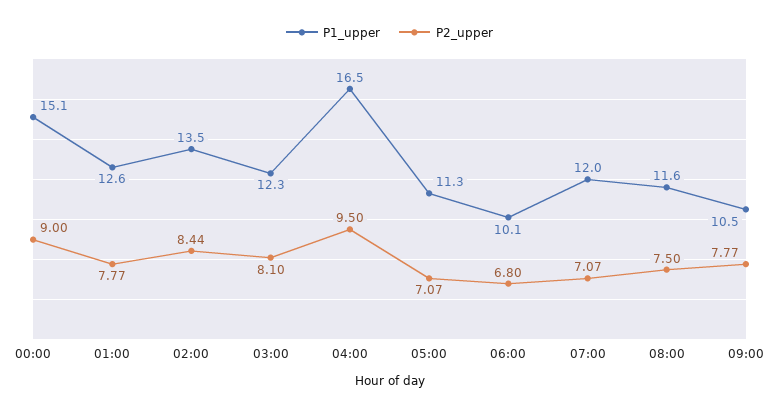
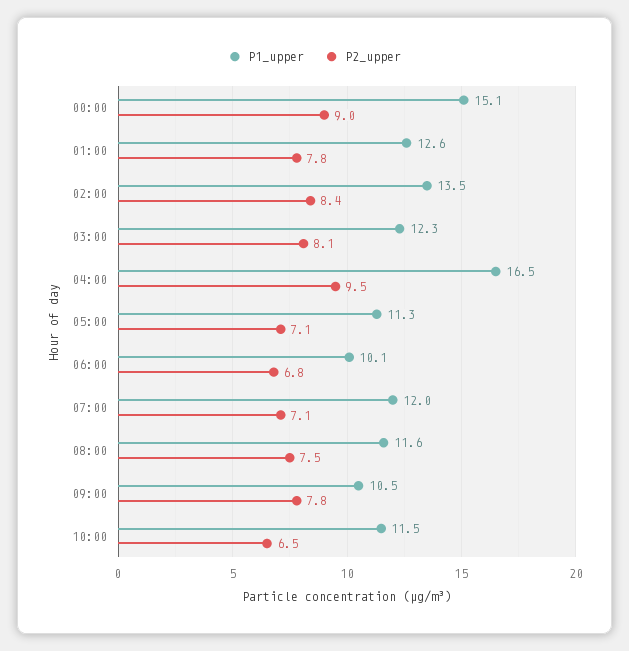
P1_upper, 10:00: none -> 11.5
P2_upper, 10:00: none -> 6.5

